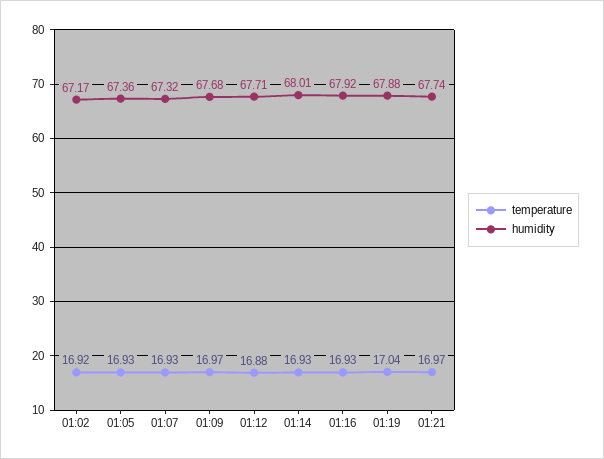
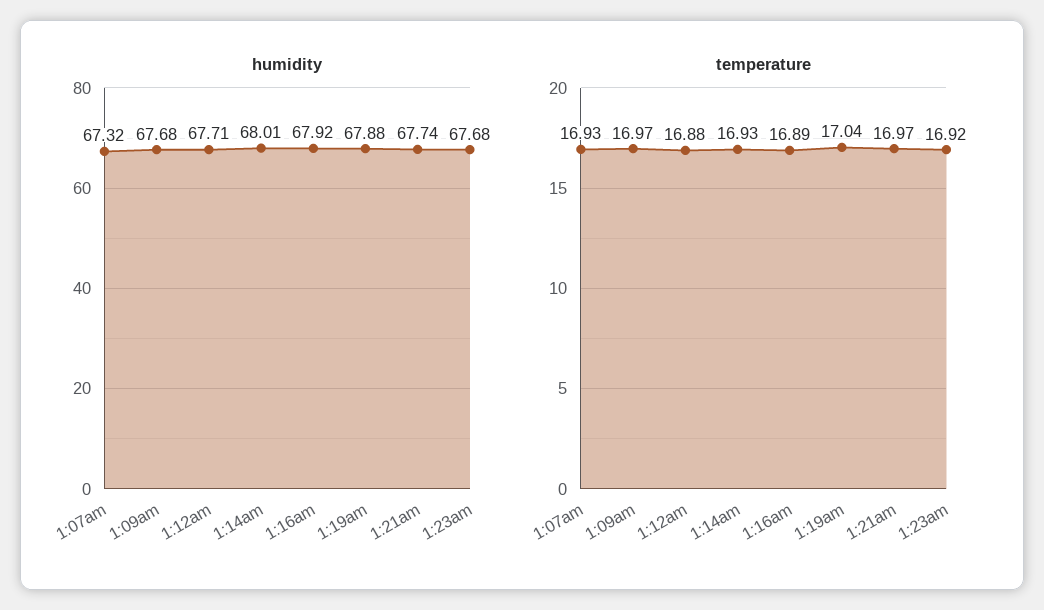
temperature, 01:02: 16.92 -> none
humidity, 01:02: 67.17 -> none
temperature, 01:05: 16.93 -> none
humidity, 01:05: 67.36 -> none
temperature, 01:16: 16.93 -> 16.89
humidity, 1:23am: none -> 67.68
temperature, 1:23am: none -> 16.92

